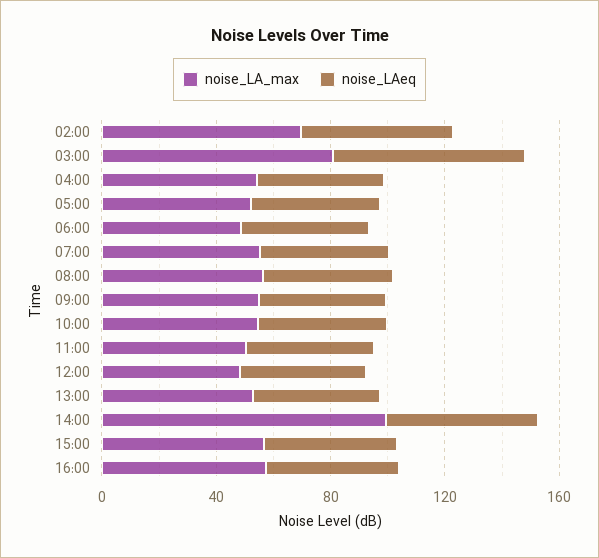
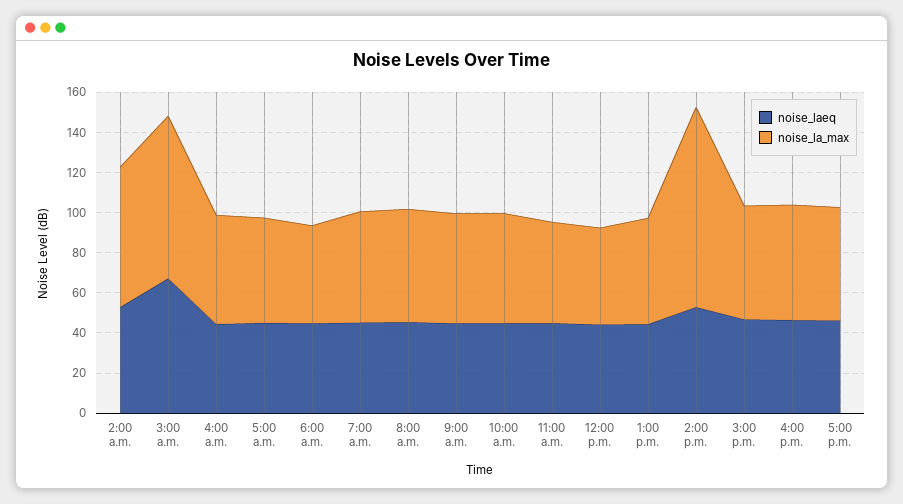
noise_LAeq, 5:00 p.m.: none -> 45
noise_LA_max, 5:00 p.m.: none -> 55

